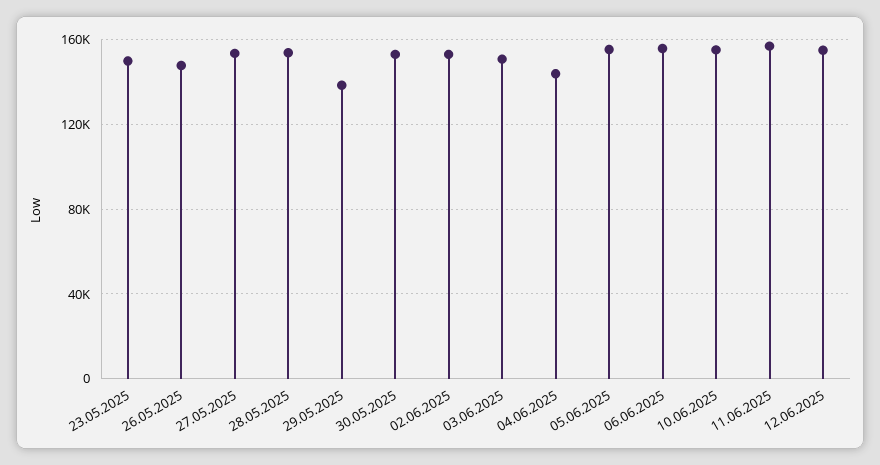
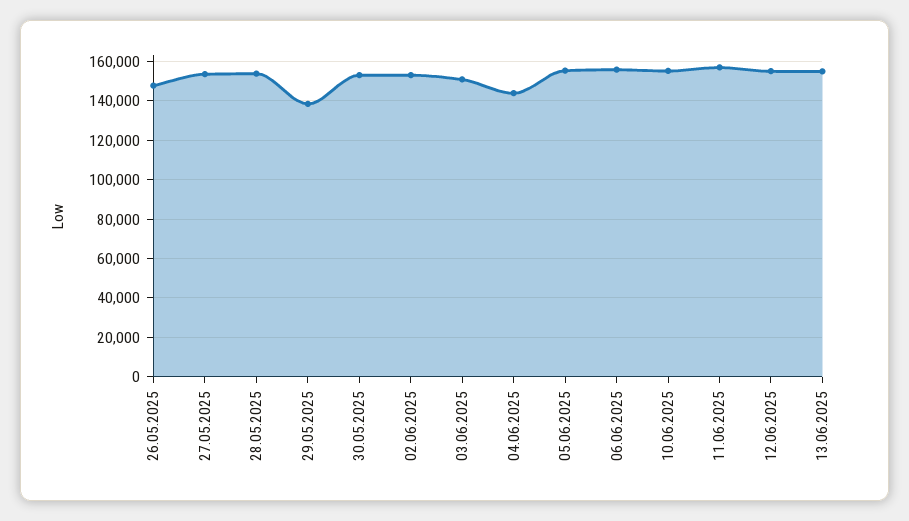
23.05.2025: 150000 -> none
13.06.2025: none -> 155000

